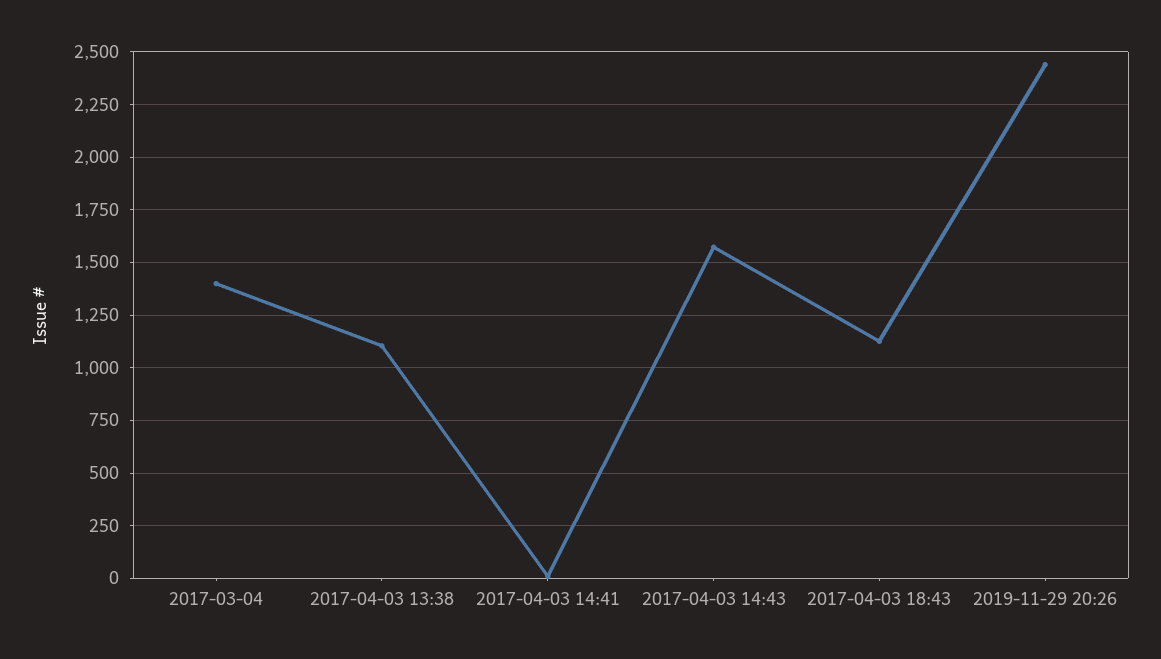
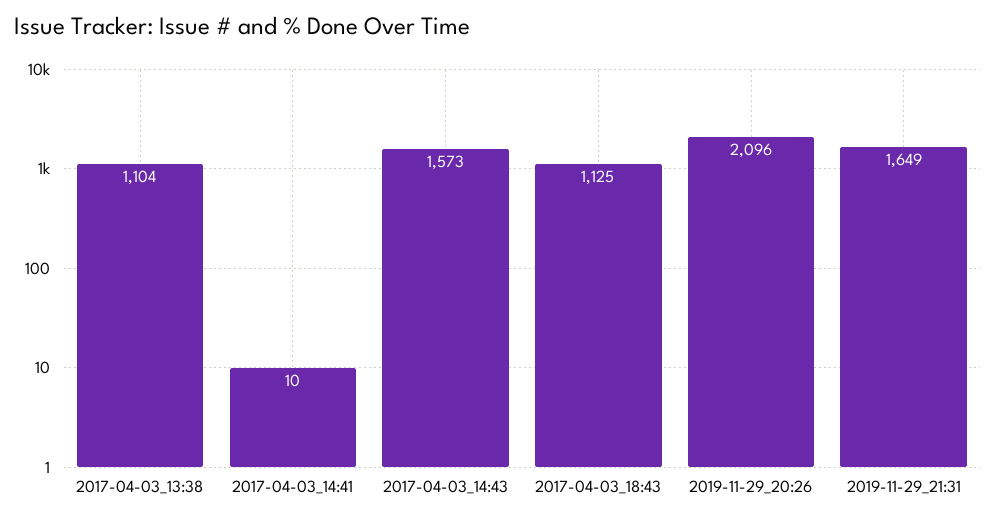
2017-03-04: 1400 -> none
2019-11-29 20:26: 2450 -> 2096
2019-11-29_21:31: none -> 1649

